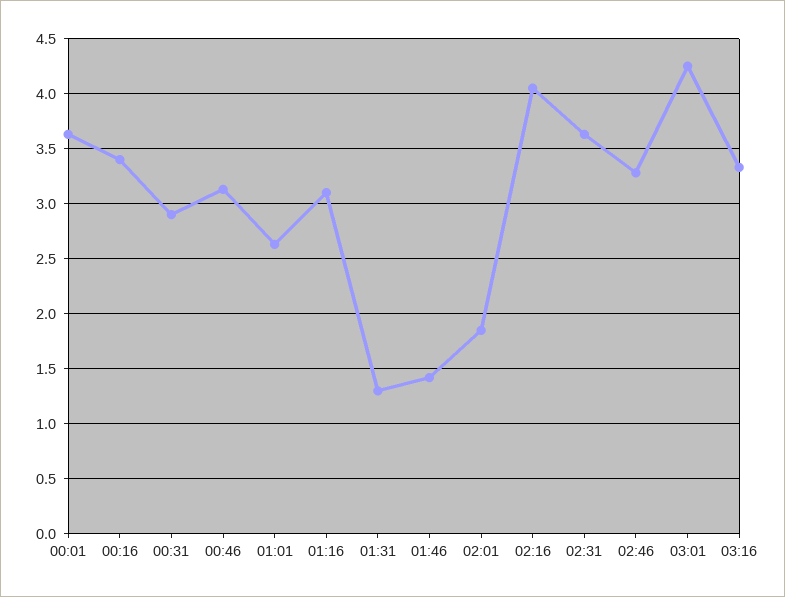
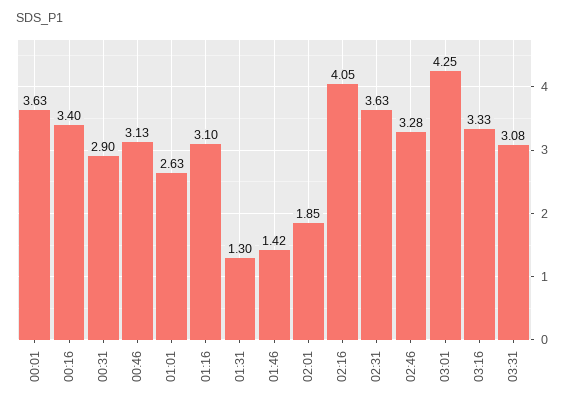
03:31: none -> 3.08

